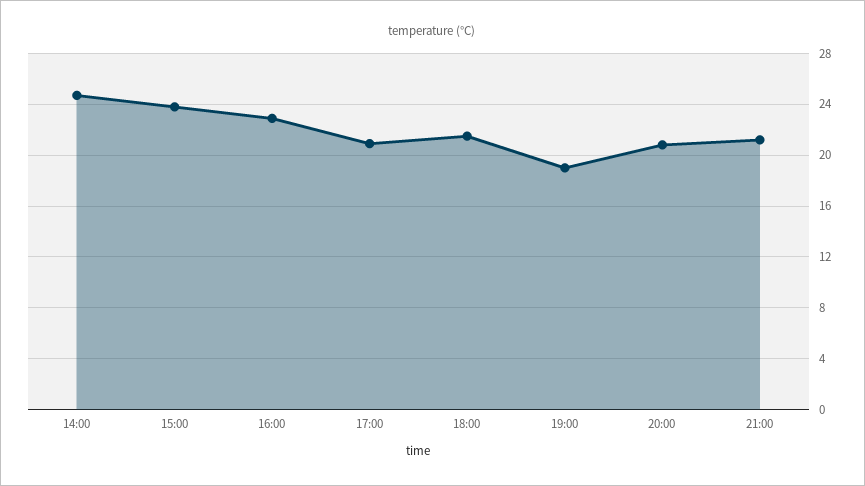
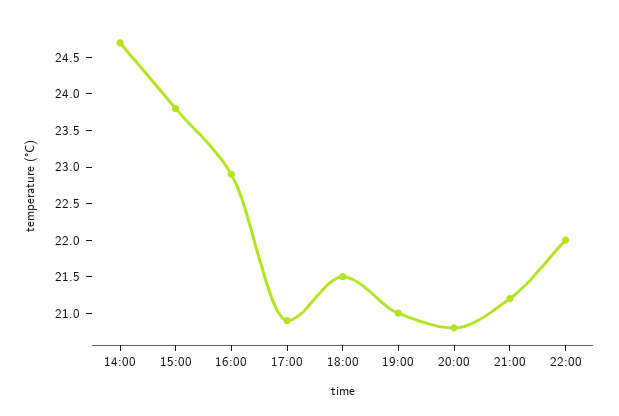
19:00: 19 -> 21
22:00: none -> 22

